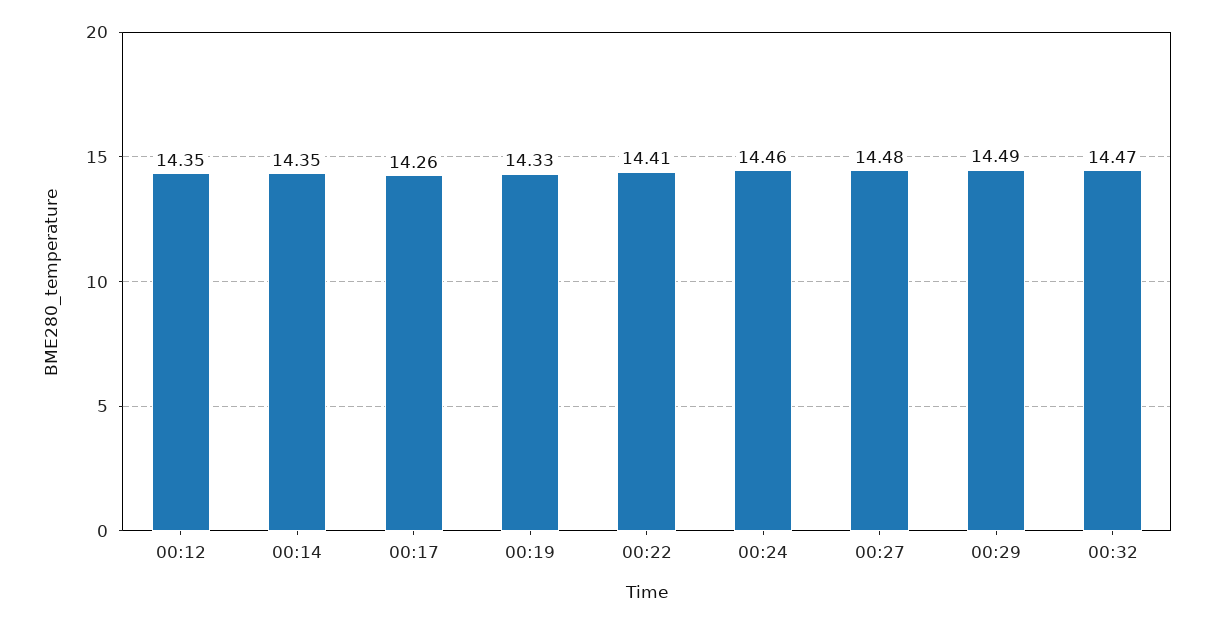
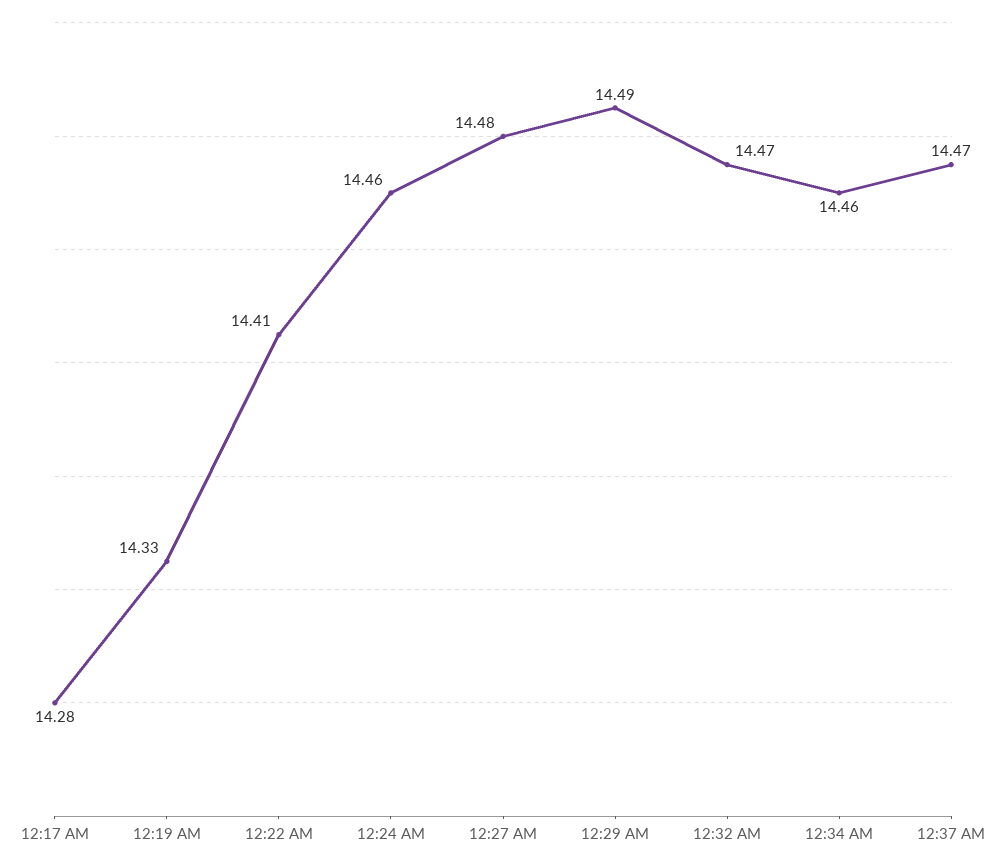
00:12: 14.35 -> none
00:14: 14.35 -> none
00:17: 14.26 -> 14.28
12:34 AM: none -> 14.46
12:37 AM: none -> 14.47

